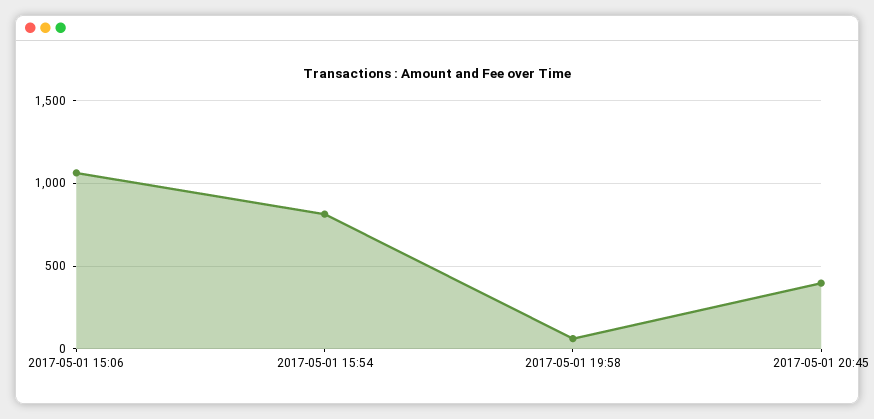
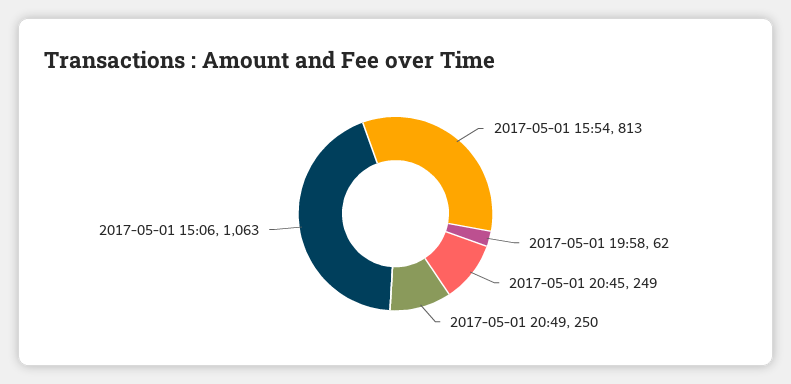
2017-05-01 20:45: 400 -> 249
2017-05-01 20:49: none -> 250

